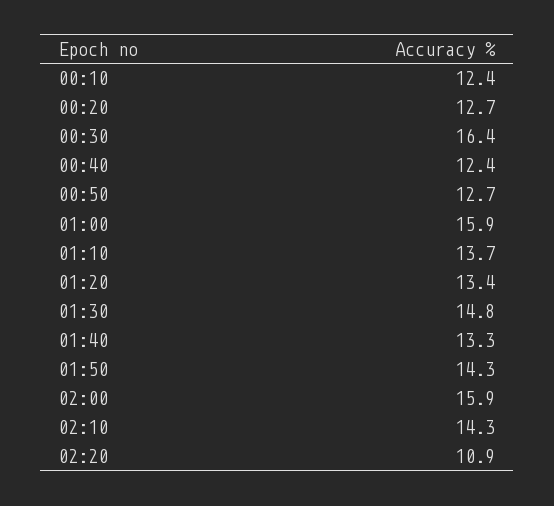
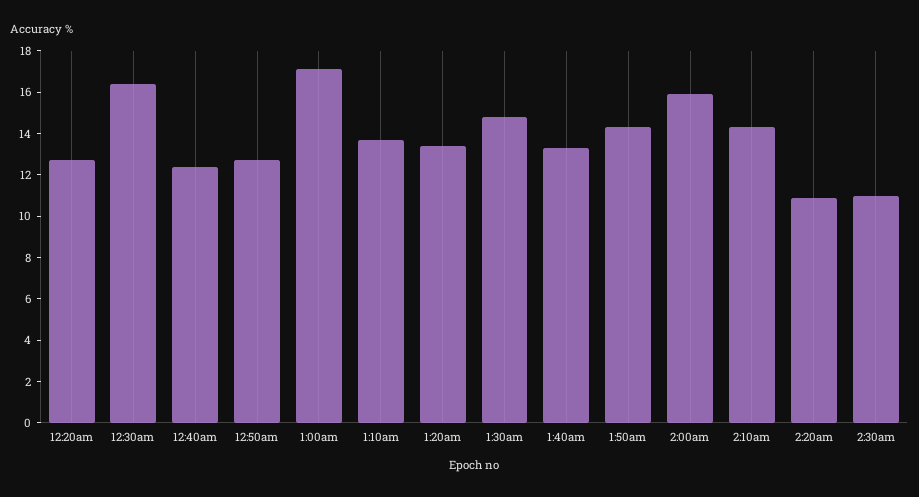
00:10: 12.4 -> none
01:00: 15.9 -> 17
2:30am: none -> 11

